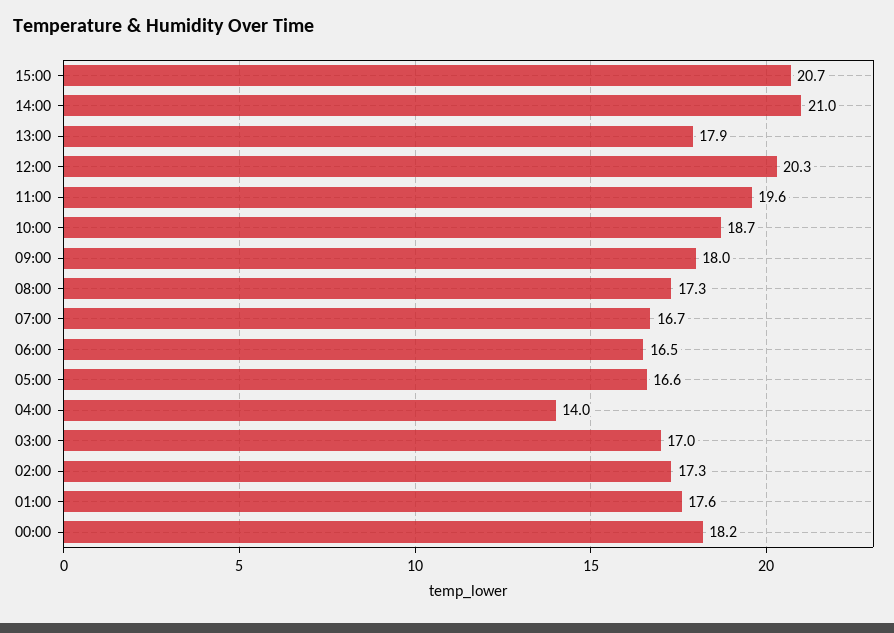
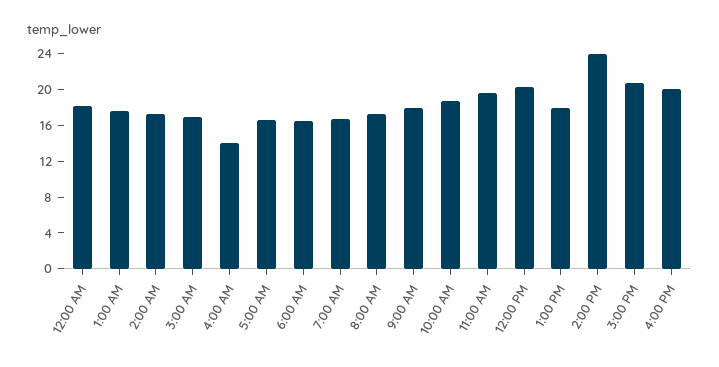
14:00: 21 -> 24
4:00 PM: none -> 20

